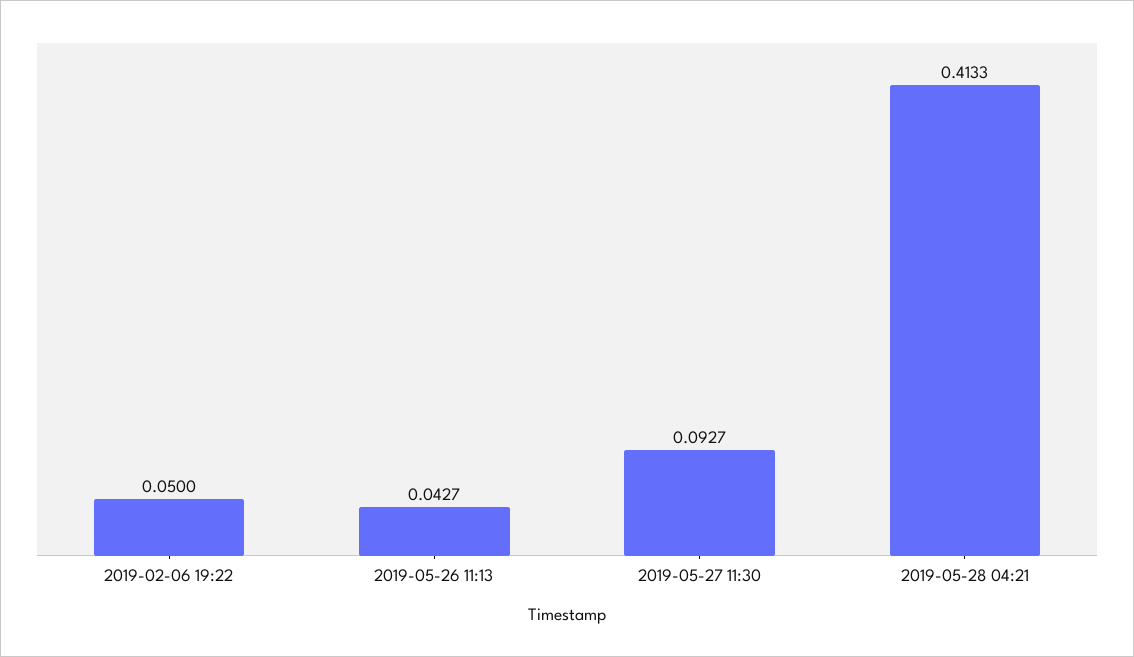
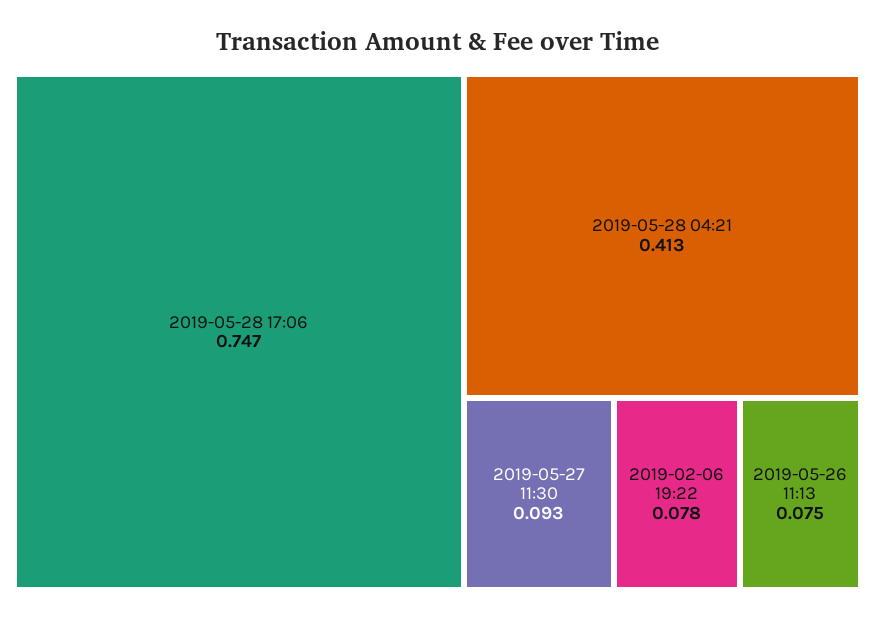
2019-02-06 19:22: 0.05 -> 0.078
2019-05-26 11:13: 0.0427 -> 0.075
2019-05-28 17:06: none -> 0.747

